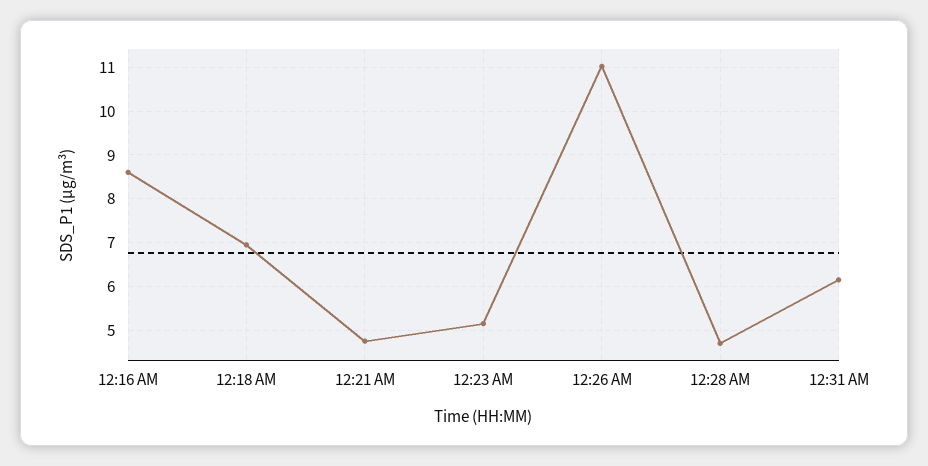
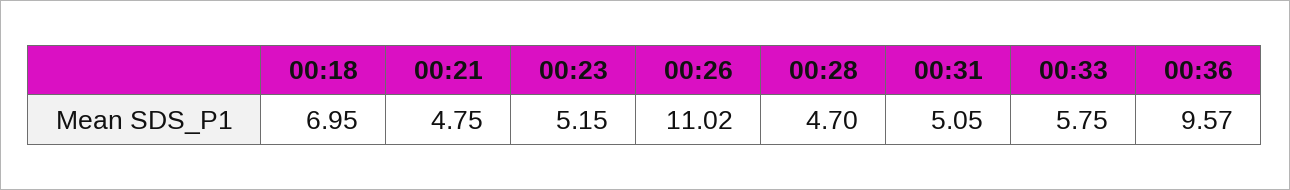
12:16 AM: 8.6 -> none
12:31 AM: 6.2 -> 5.05
00:33: none -> 5.75
00:36: none -> 9.57

